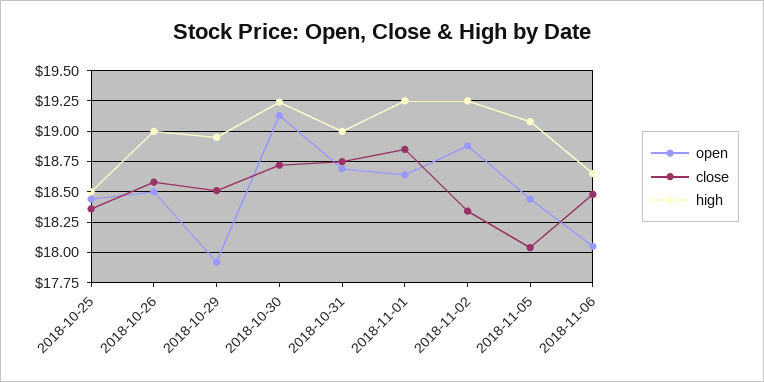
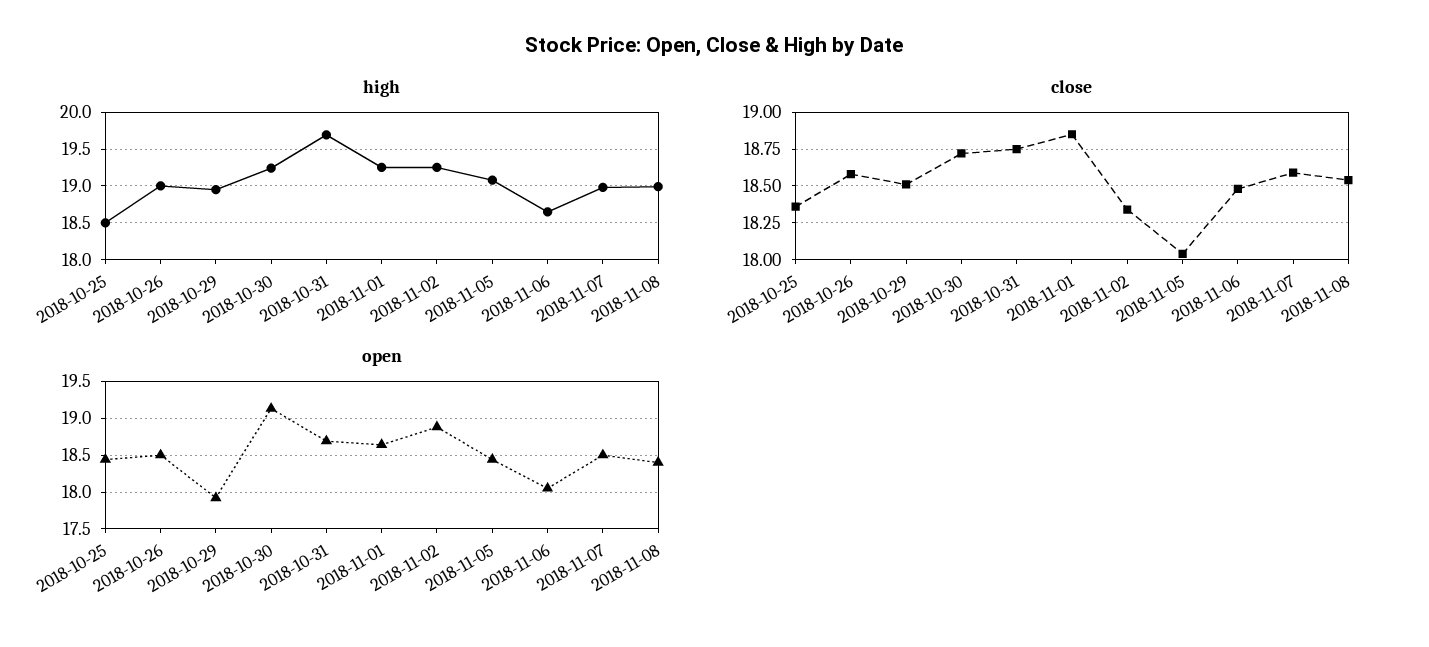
high, 2018-10-31: 19 -> 19.7
high, 2018-11-07: none -> 19
high, 2018-11-08: none -> 19
close, 2018-11-07: none -> 18.6
close, 2018-11-08: none -> 18.55
open, 2018-11-07: none -> 18.5
open, 2018-11-08: none -> 18.4

